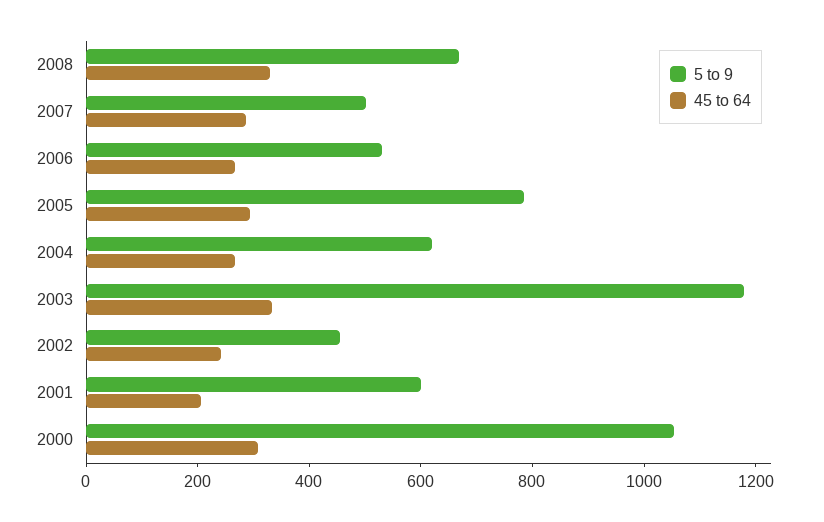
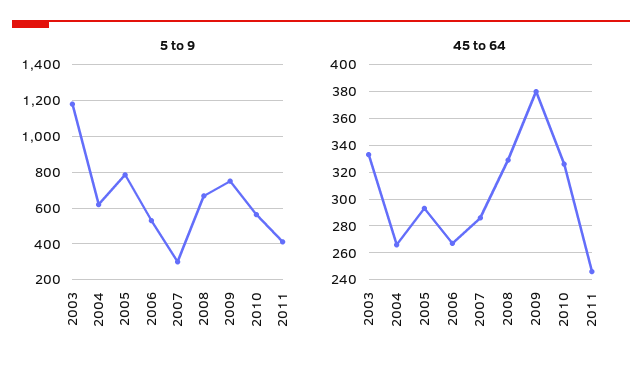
5 to 9, 2007: 500 -> 300
5 to 9, 2002: 450 -> none
45 to 64, 2002: 250 -> none
5 to 9, 2001: 600 -> none
45 to 64, 2001: 200 -> none
5 to 9, 2000: 1050 -> none
45 to 64, 2000: 300 -> none
5 to 9, 2009: none -> 750
5 to 9, 2010: none -> 550
5 to 9, 2011: none -> 400
45 to 64, 2009: none -> 380
45 to 64, 2010: none -> 325
45 to 64, 2011: none -> 245

